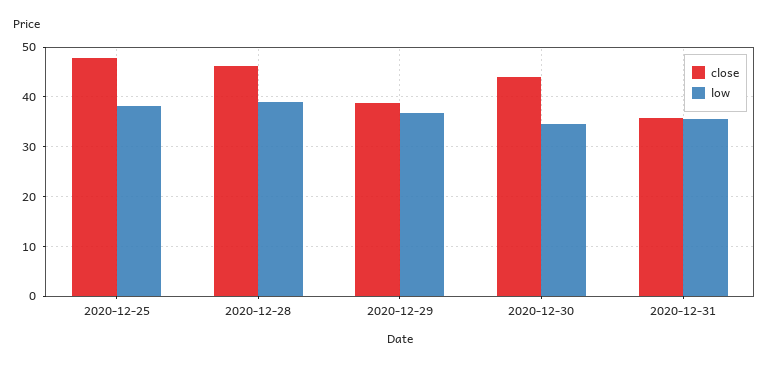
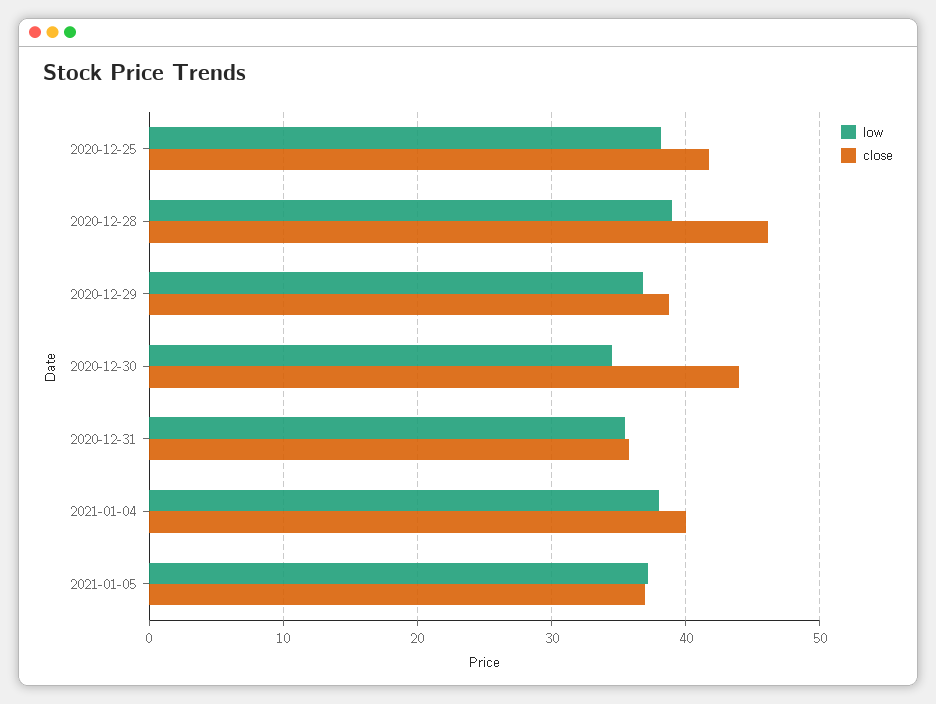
close, 2020-12-25: 48 -> 42
low, 2021-01-04: none -> 38
close, 2021-01-04: none -> 40
low, 2021-01-05: none -> 37
close, 2021-01-05: none -> 37

